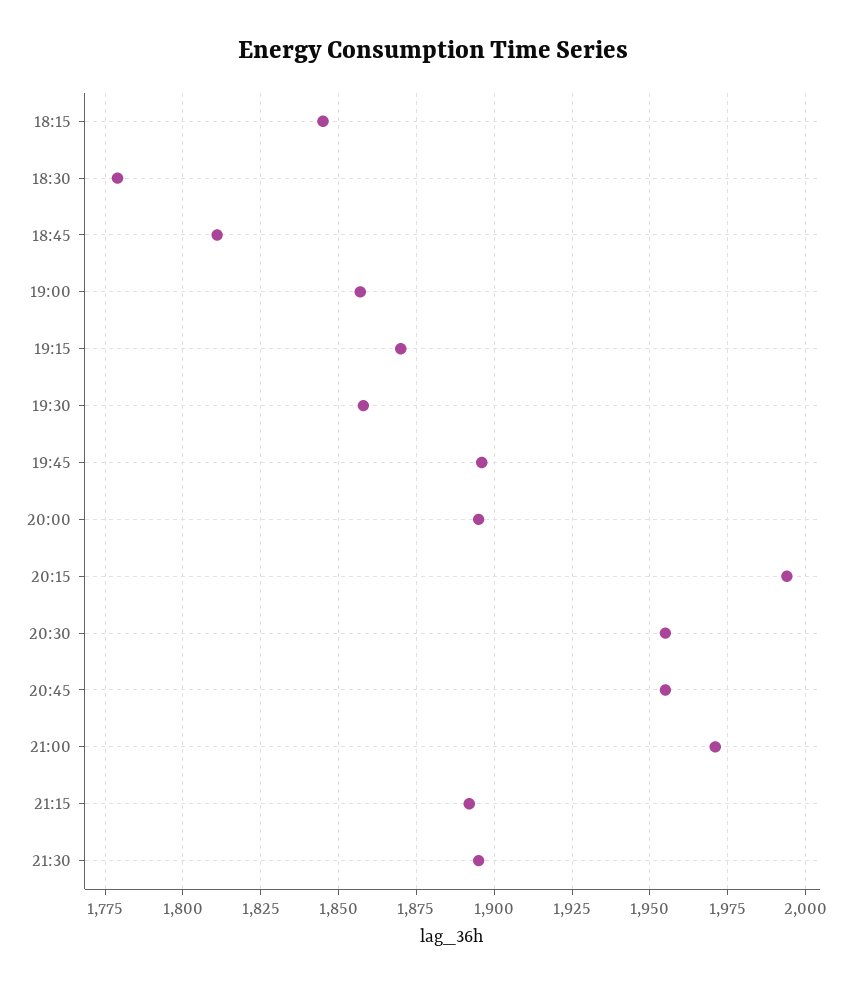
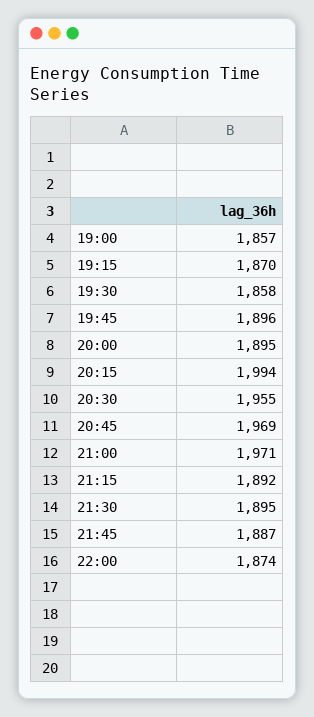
18:15: 1845 -> none
18:30: 1780 -> none
18:45: 1810 -> none
20:45: 1955 -> 1969
21:45: none -> 1887
22:00: none -> 1874

